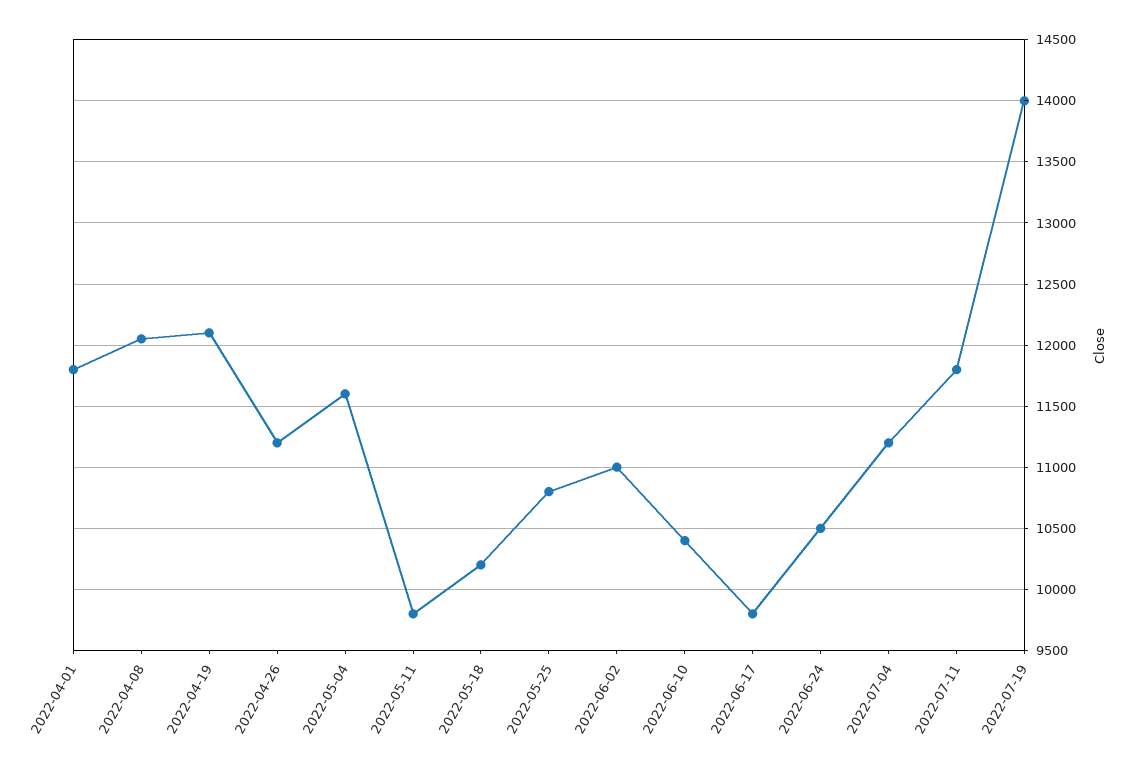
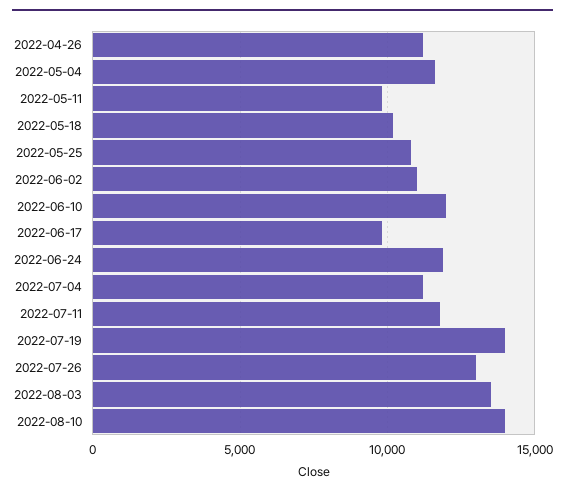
2022-04-01: 11800 -> none
2022-04-08: 12050 -> none
2022-04-19: 12100 -> none
2022-06-10: 10400 -> 12000
2022-06-24: 10500 -> 12000
2022-07-26: none -> 13000
2022-08-03: none -> 13500
2022-08-10: none -> 14000

